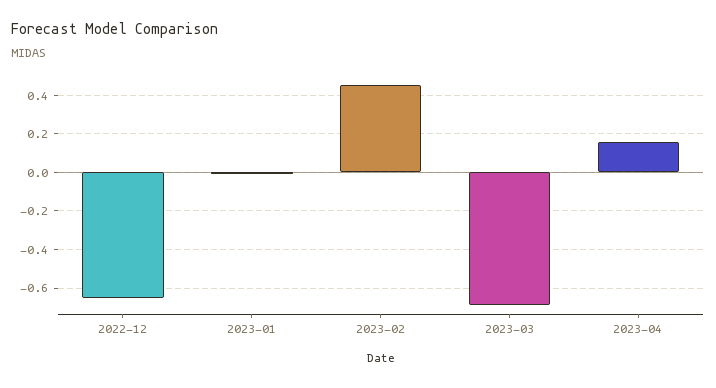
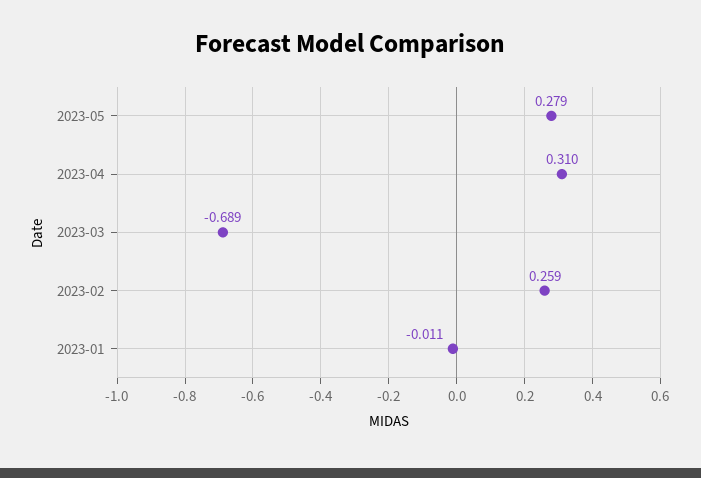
2022-12: -0.65 -> none
2023-02: 0.45 -> 0.259
2023-04: 0.15 -> 0.31
2023-05: none -> 0.279

